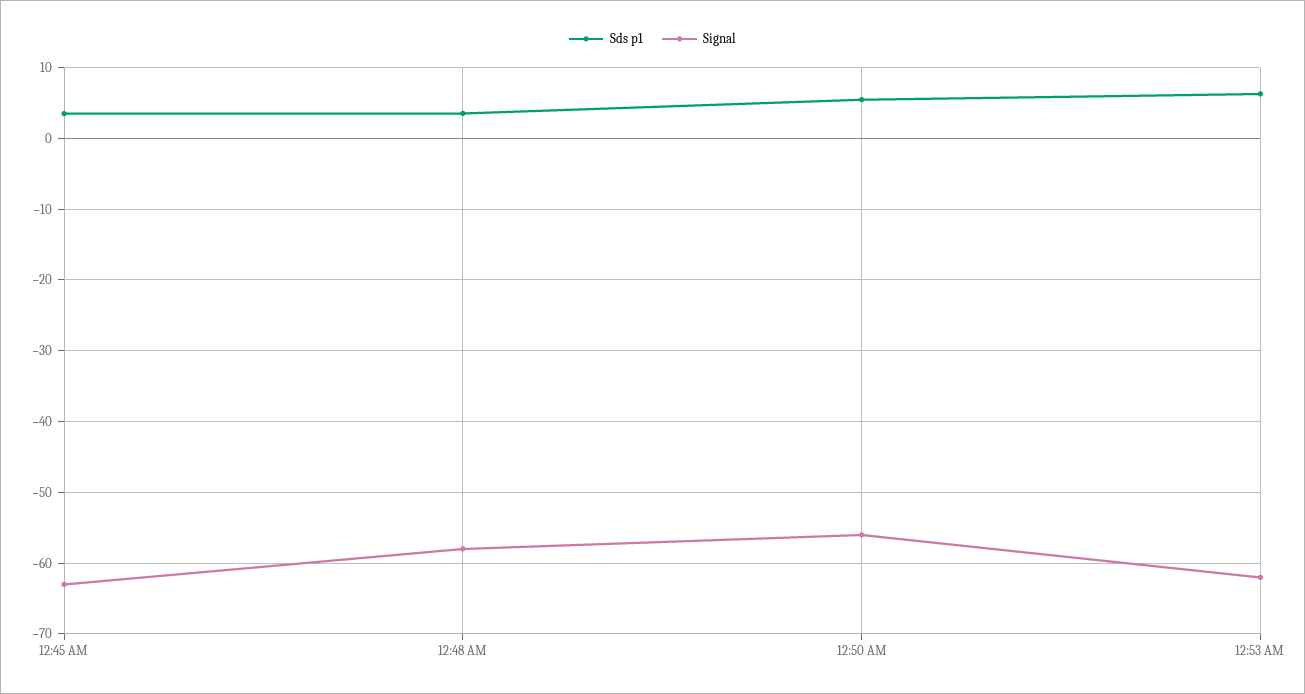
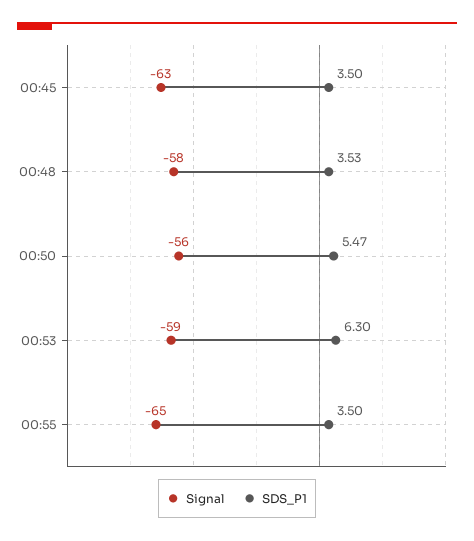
Signal, 12:53 AM: -62 -> -59
Signal, 00:55: none -> -65
Sds p1, 00:55: none -> 3.5

